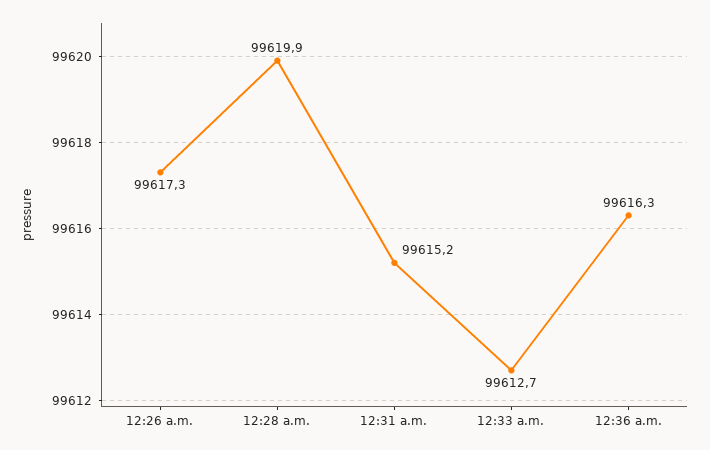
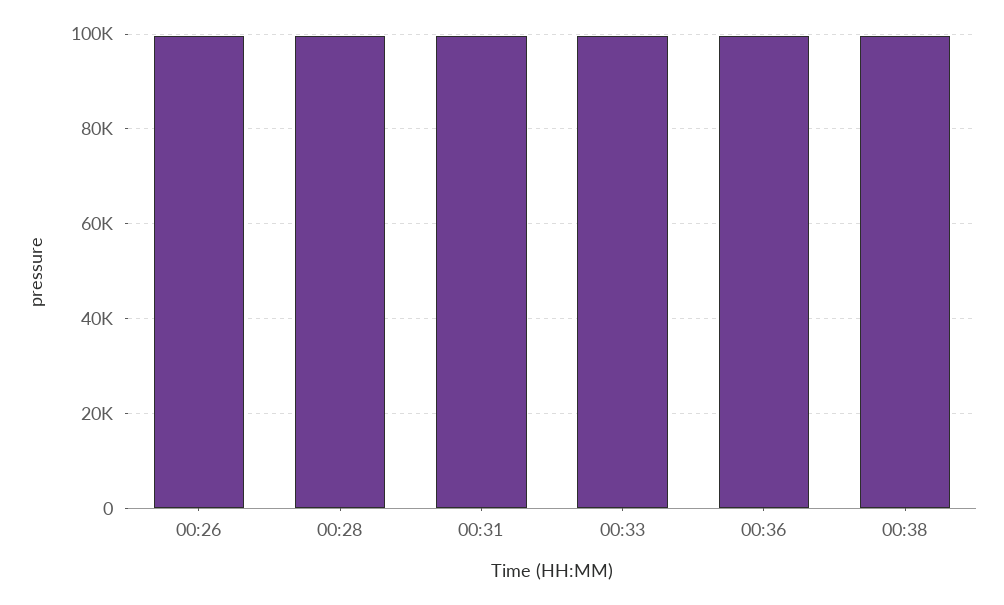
00:38: none -> 100000

